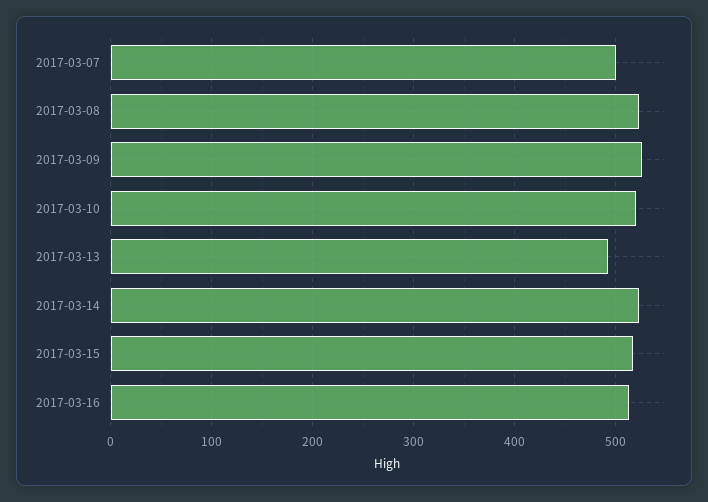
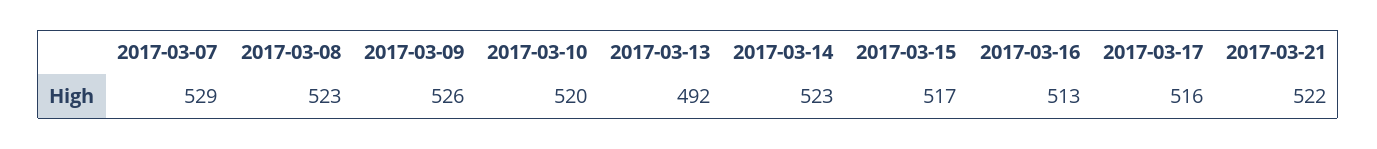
2017-03-07: 500 -> 529
2017-03-17: none -> 516
2017-03-21: none -> 522

